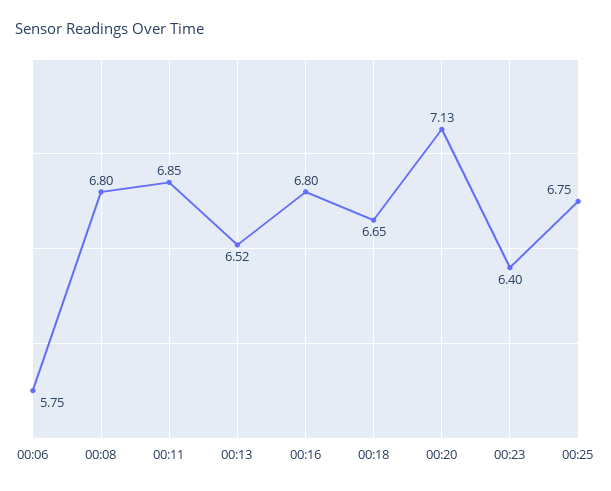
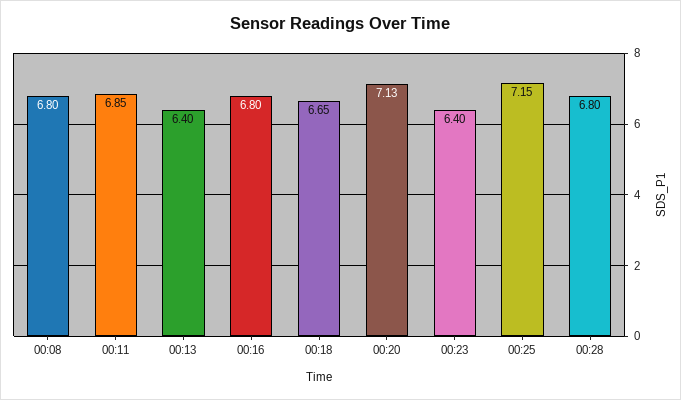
00:06: 5.75 -> none
00:13: 6.52 -> 6.4
00:25: 6.75 -> 7.15
00:28: none -> 6.8

